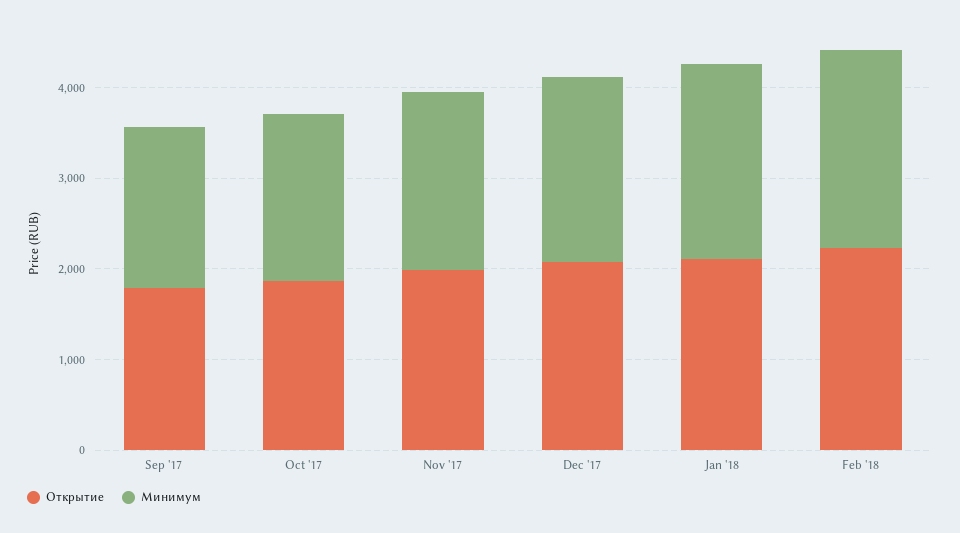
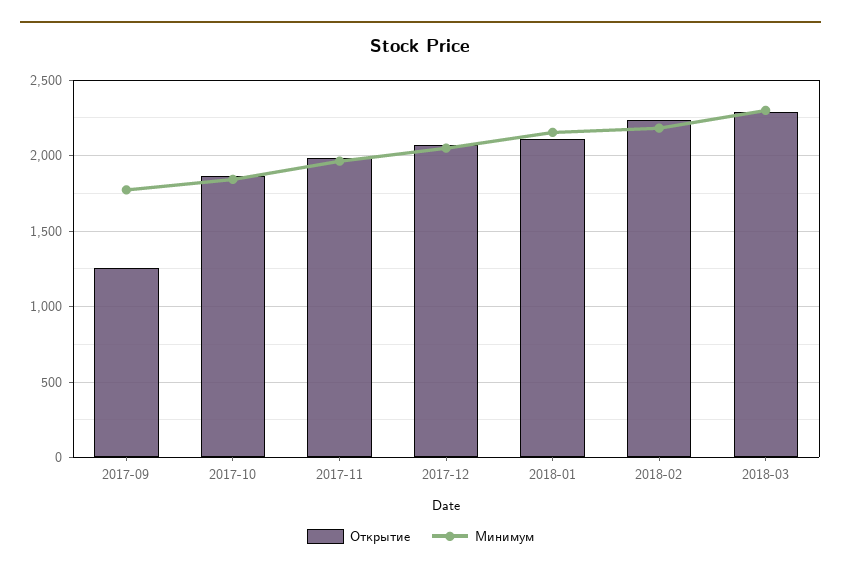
Открытие, Sep '17: 1800 -> 1250
Открытие, 2018-03: none -> 2300
Минимум, 2018-03: none -> 2300

